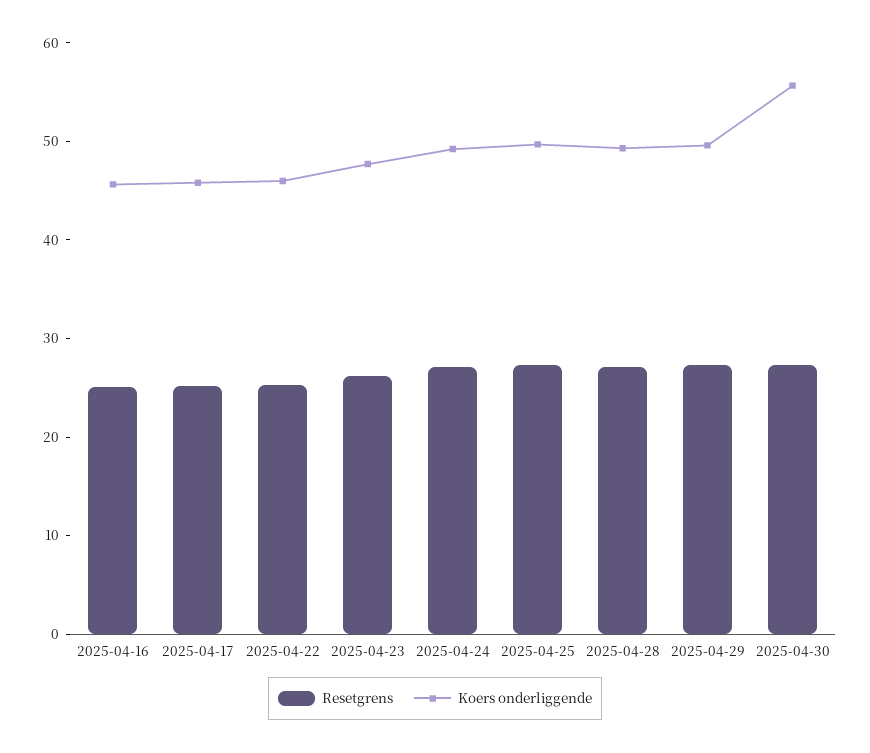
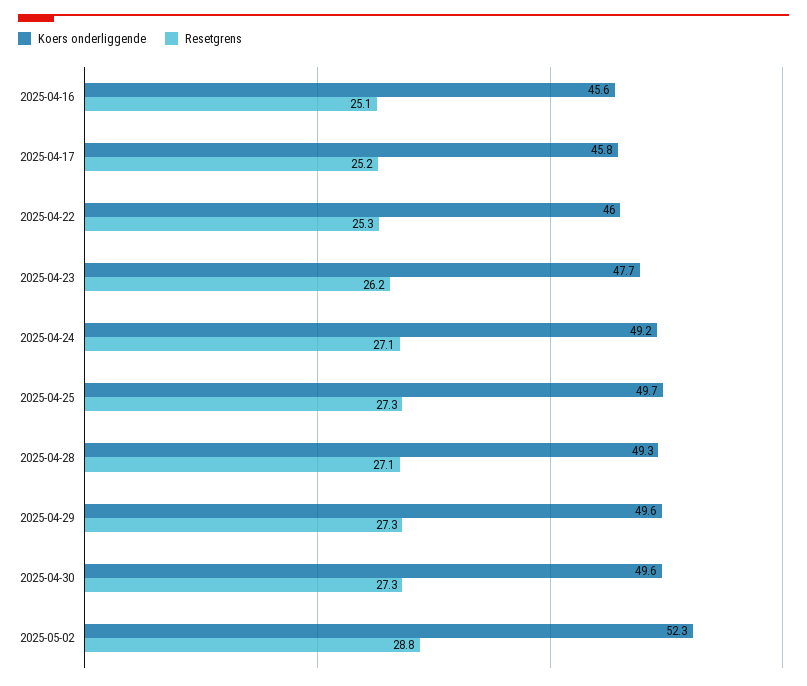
Koers onderliggende, 2025-04-30: 56 -> 49.6
Koers onderliggende, 2025-05-02: none -> 52.3
Resetgrens, 2025-05-02: none -> 28.8

